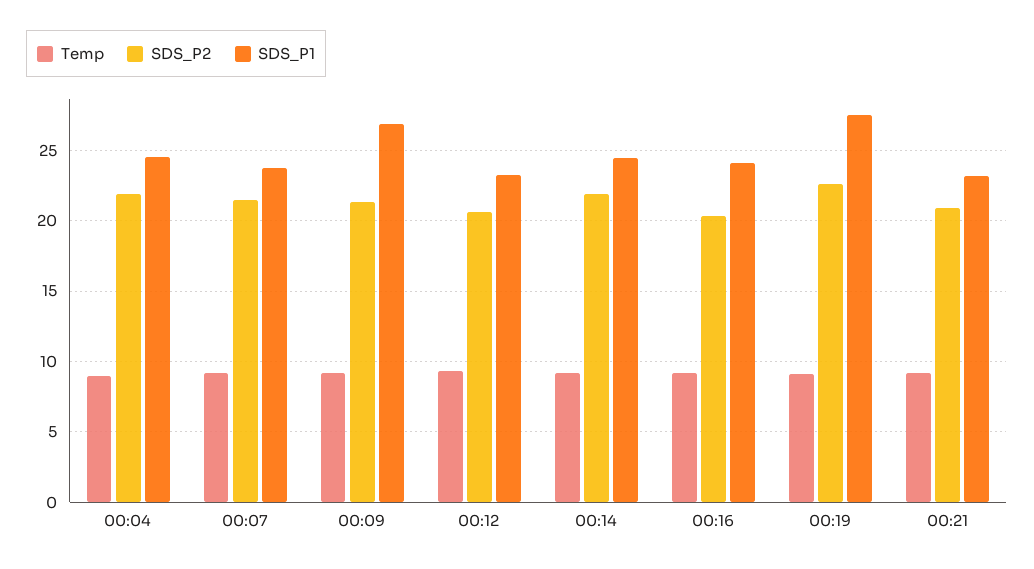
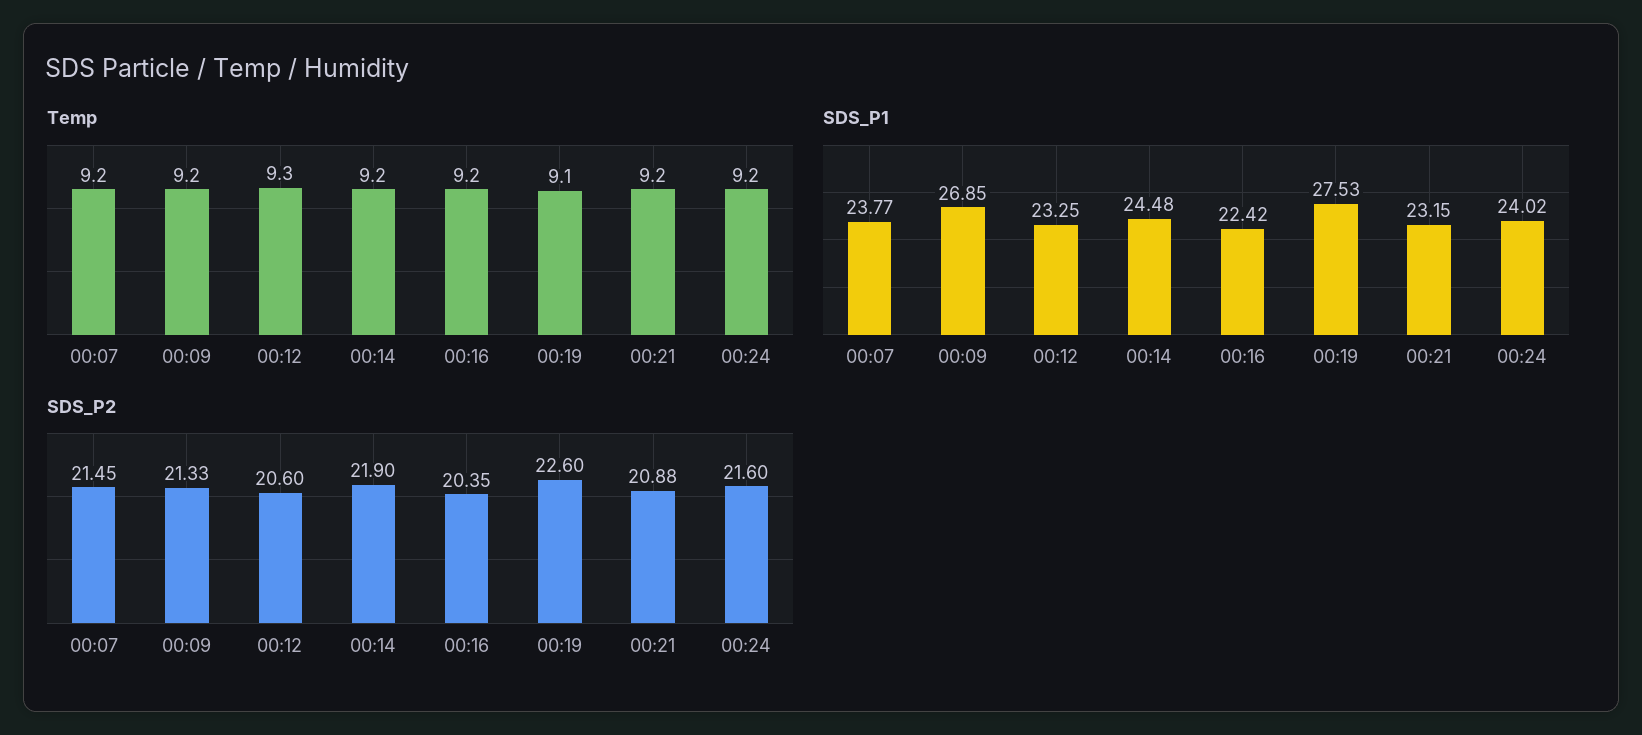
Temp, 00:04: 9 -> none
SDS_P2, 00:04: 22 -> none
SDS_P1, 00:04: 24.5 -> none
SDS_P1, 00:16: 24 -> 22.42
Temp, 00:24: none -> 9.2
SDS_P1, 00:24: none -> 24.02
SDS_P2, 00:24: none -> 21.6

